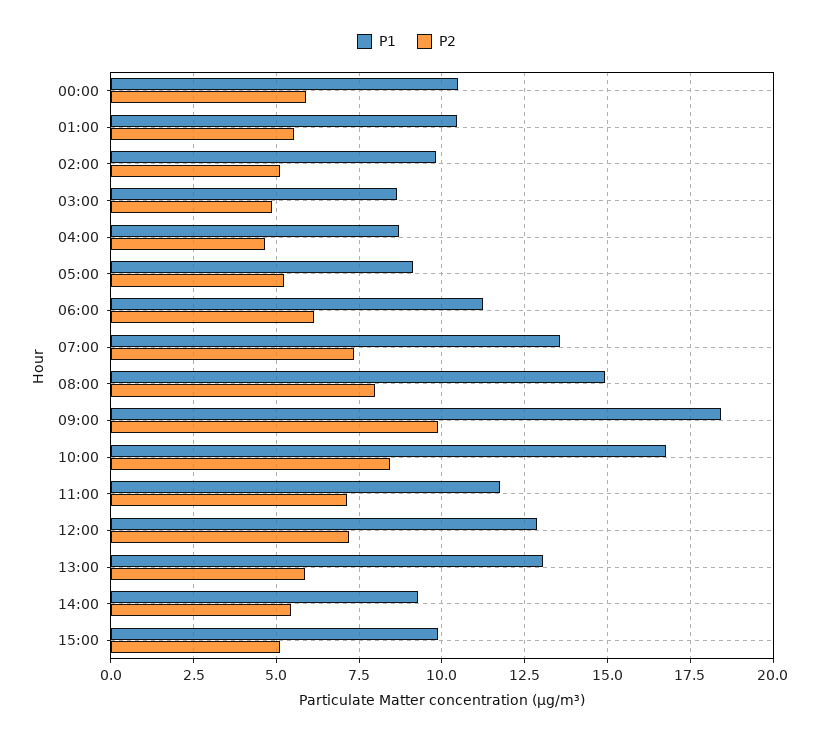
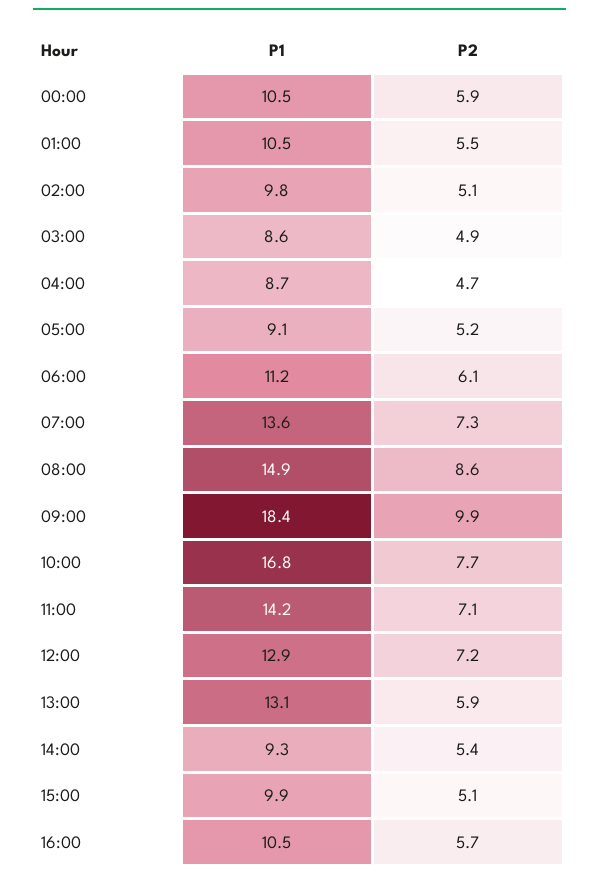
P2, 08:00: 8 -> 8.6
P2, 10:00: 8.5 -> 7.7
P1, 11:00: 11.75 -> 14.2
P1, 16:00: none -> 10.5
P2, 16:00: none -> 5.7

